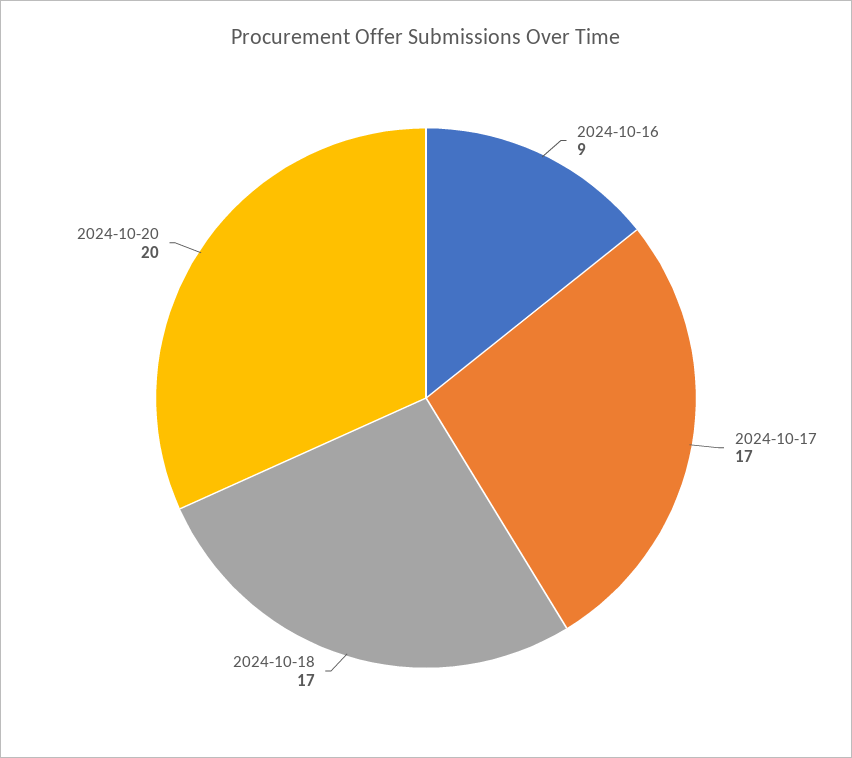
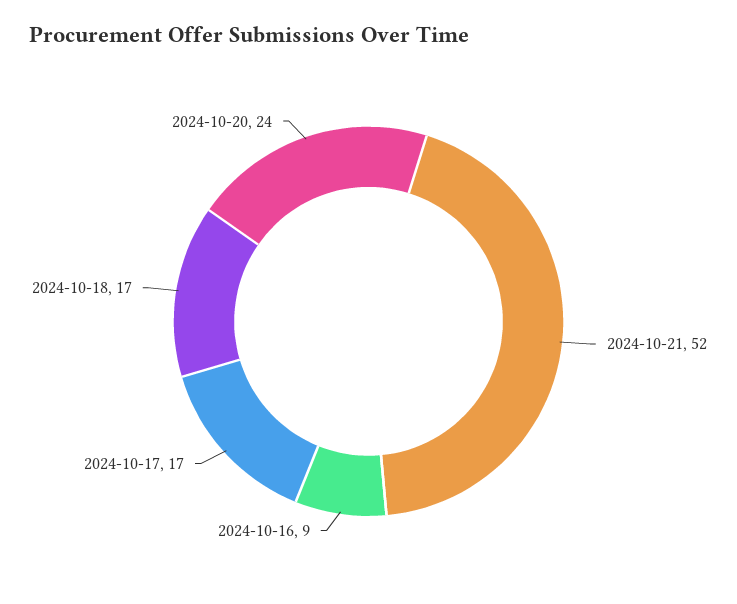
2024-10-20: 20 -> 24
2024-10-21: none -> 52

